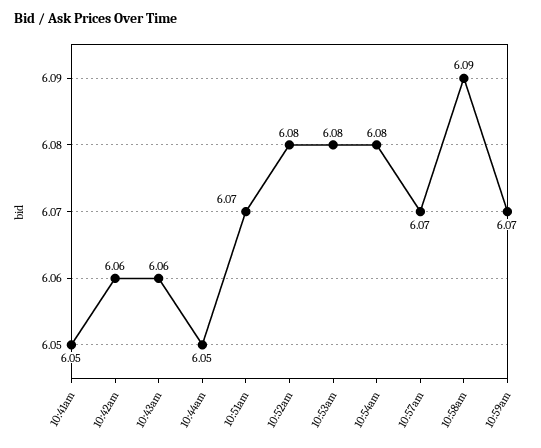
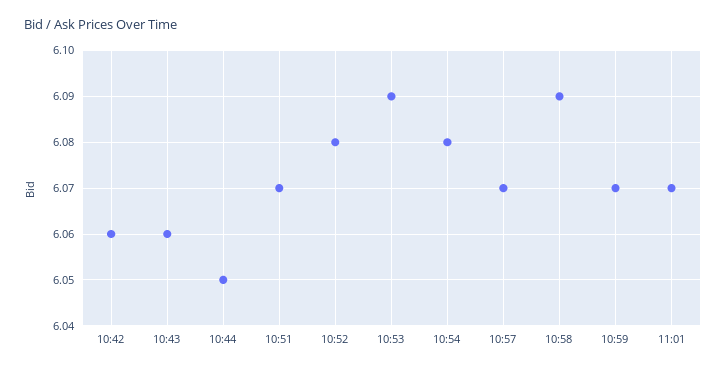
10:41am: 6.05 -> none
10:53am: 6.08 -> 6.09
11:01: none -> 6.07

